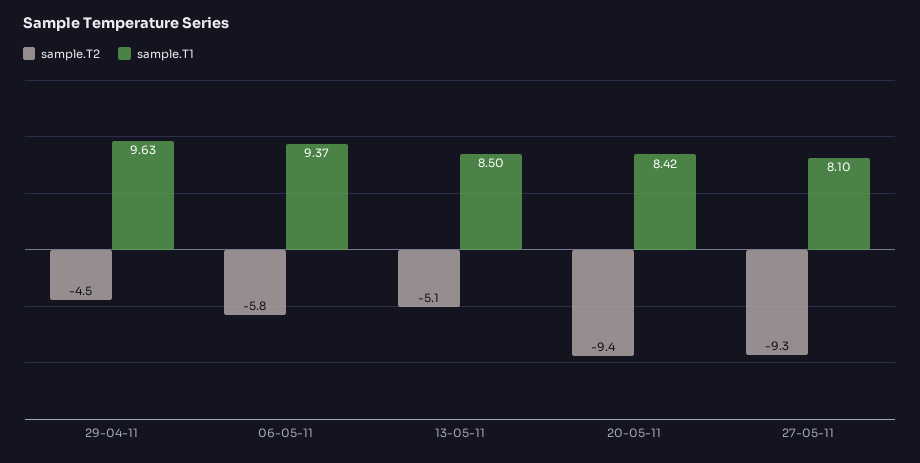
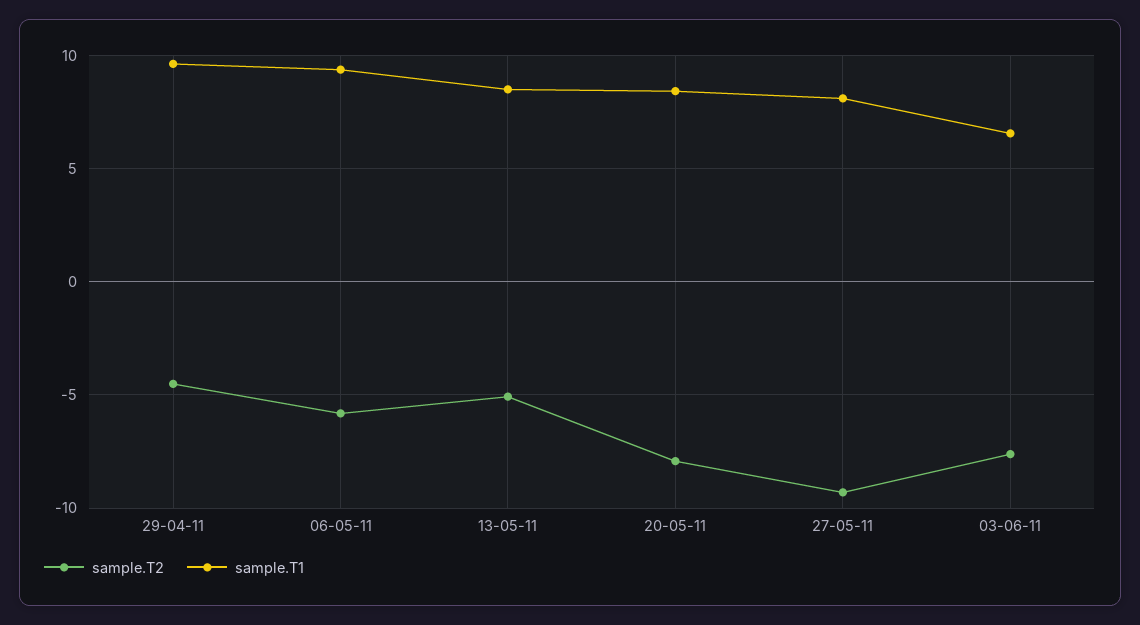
sample.T2, 20-05-11: -9.4 -> -8
sample.T2, 03-06-11: none -> -7.5
sample.T1, 03-06-11: none -> 6.5

